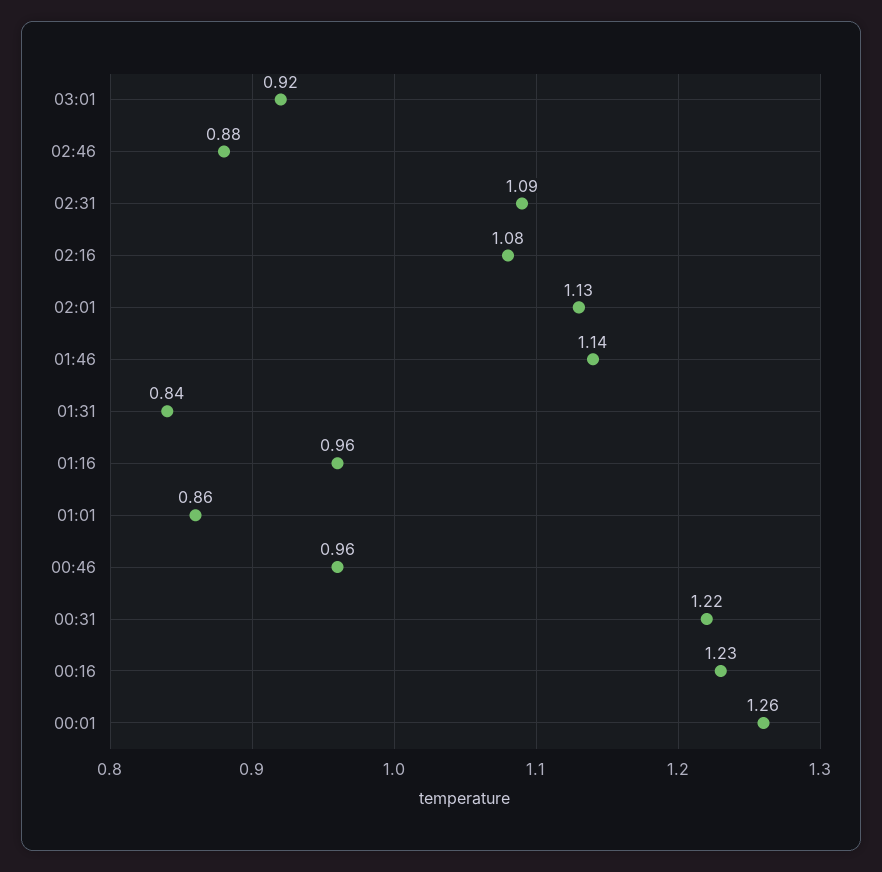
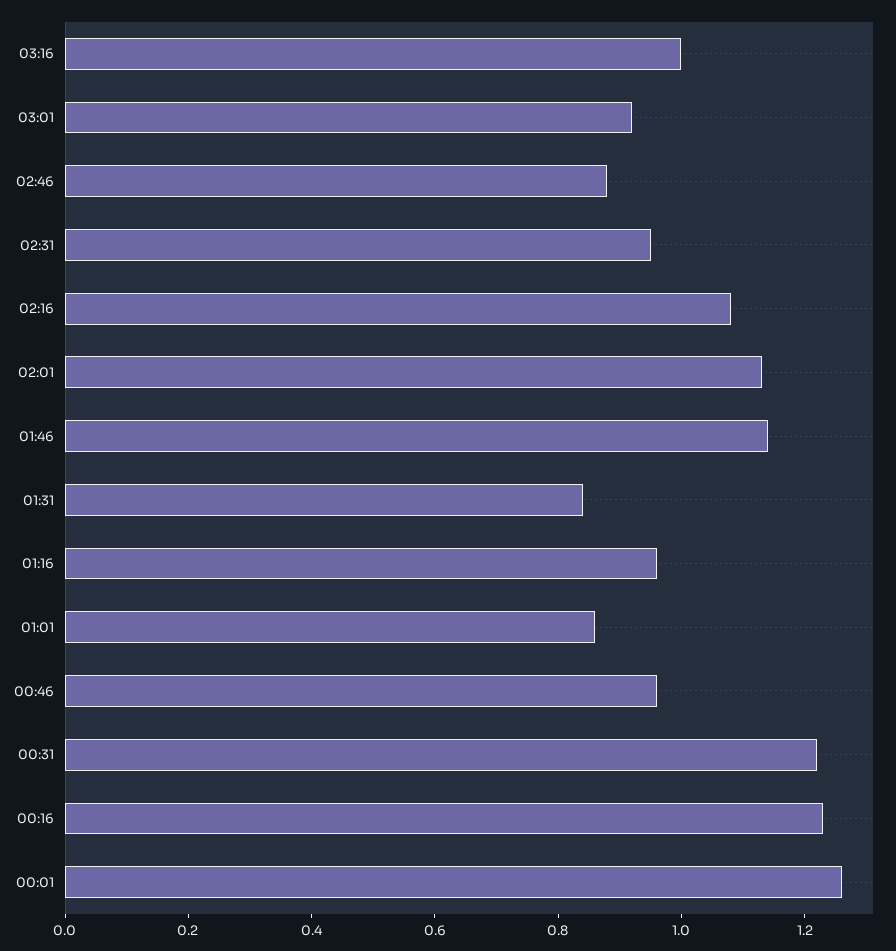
02:31: 1.09 -> 0.95
03:16: none -> 1

